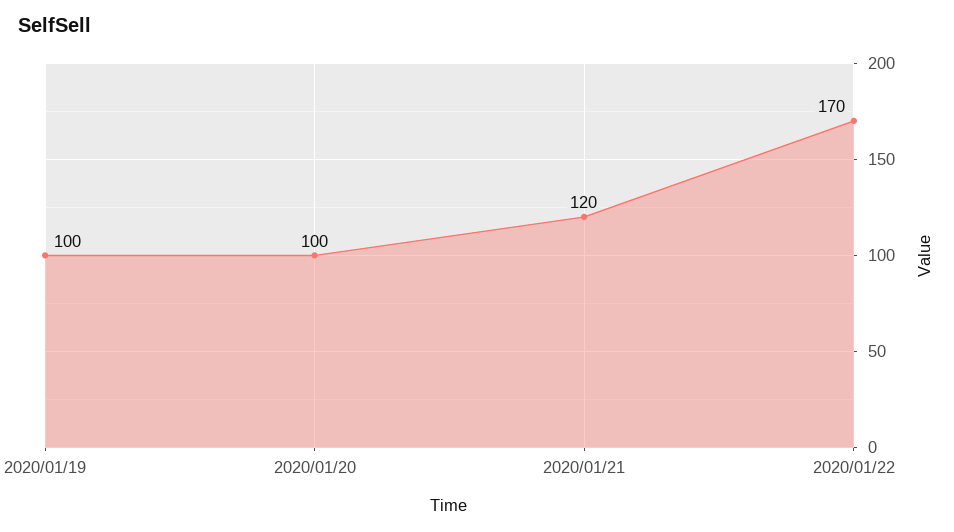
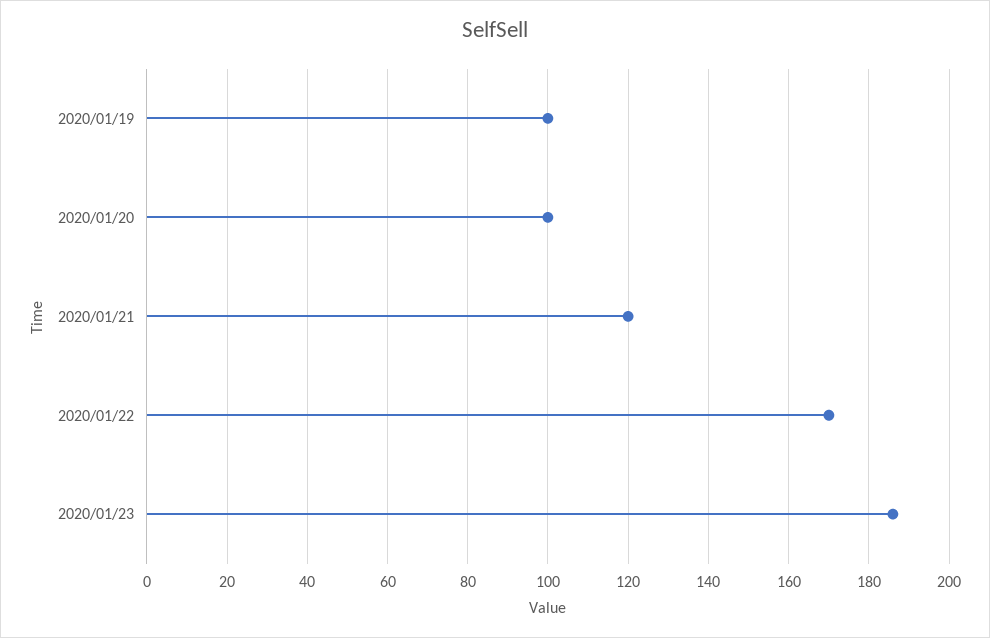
2020/01/23: none -> 185

